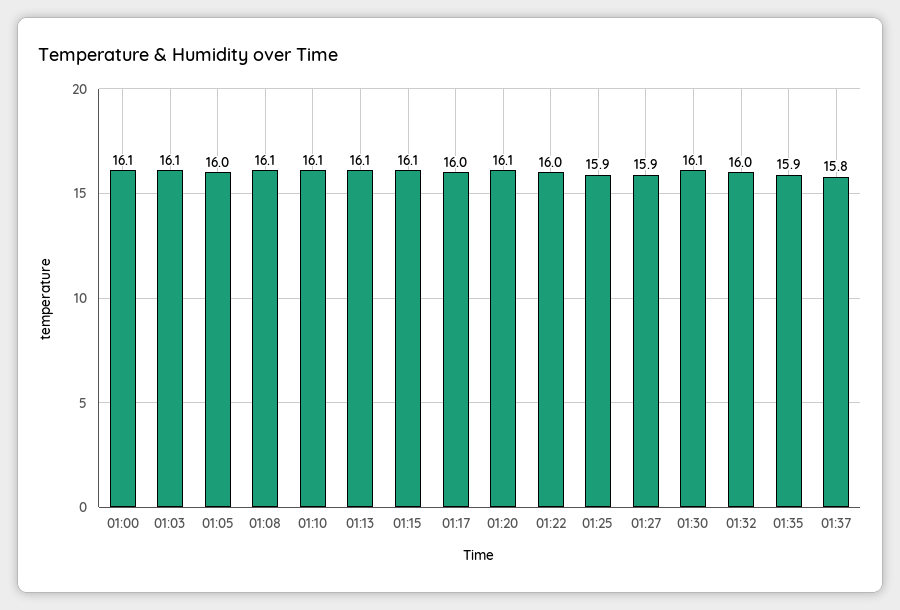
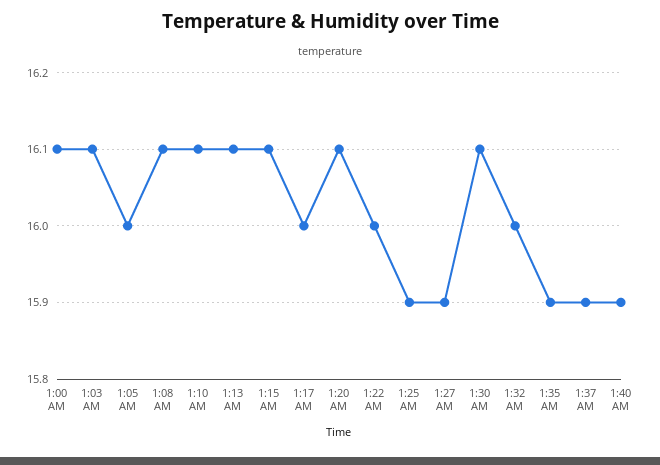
01:37: 15.8 -> 15.9
1:40 AM: none -> 15.9

